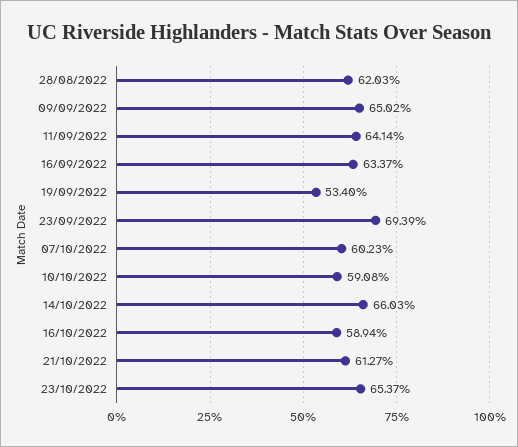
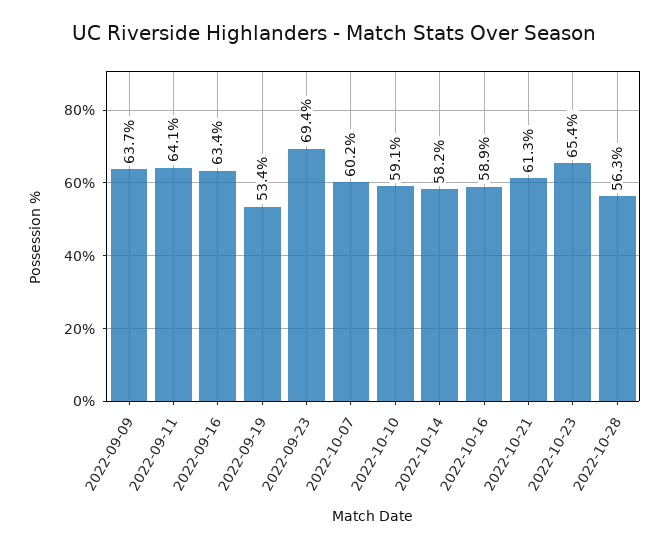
28/08/2022: 62.03 -> none
09/09/2022: 65.02 -> 63.7
14/10/2022: 66.03 -> 58.2
2022-10-28: none -> 56.3

